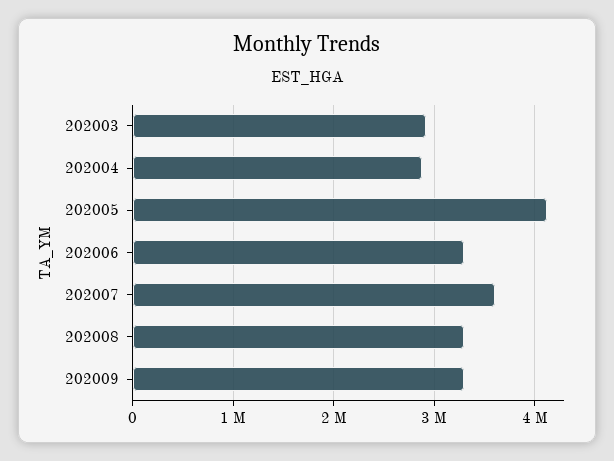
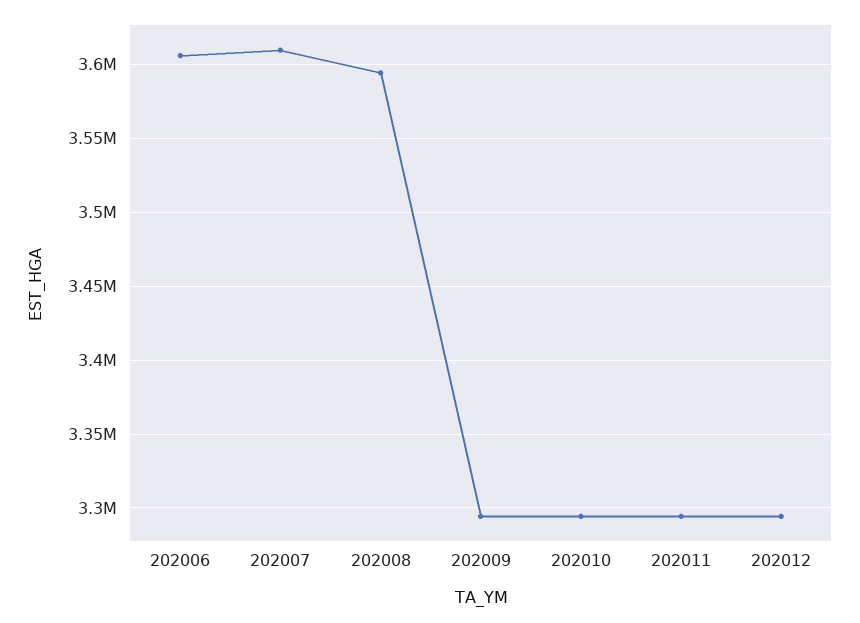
202003: 2900000 -> none
202004: 2900000 -> none
202005: 4100000 -> none
202006: 3300000 -> 3605000
202008: 3300000 -> 3595000
202010: none -> 3295000
202011: none -> 3295000
202012: none -> 3295000

